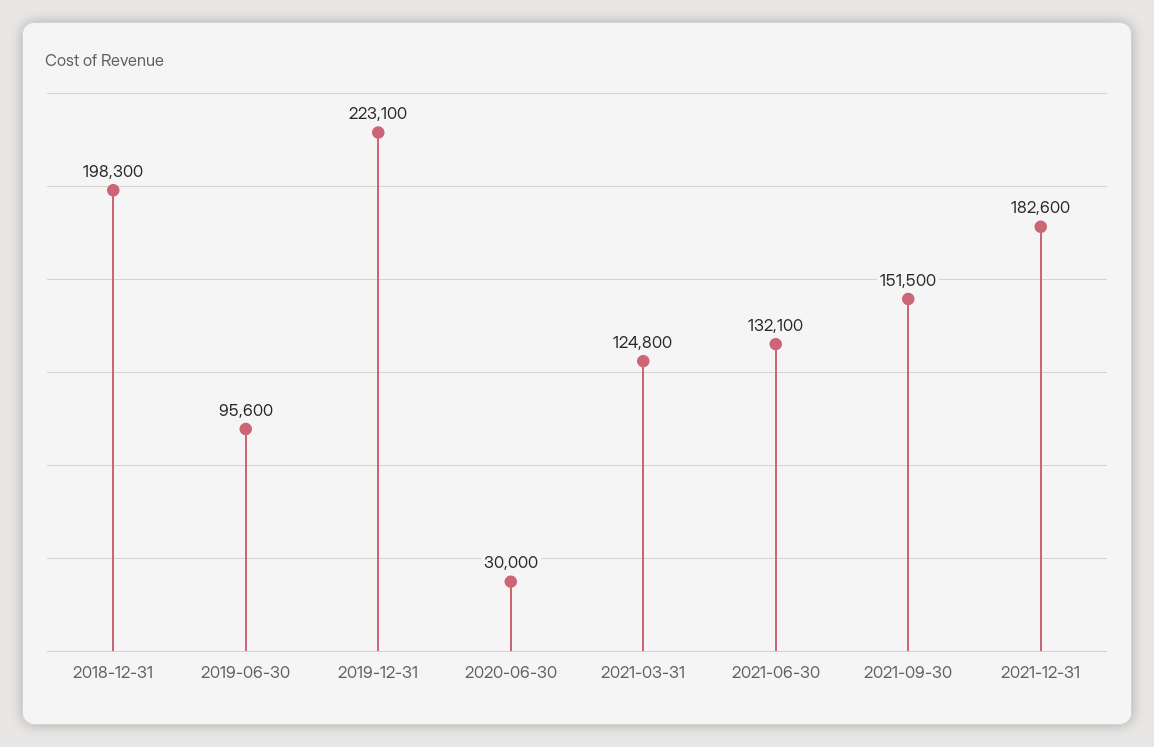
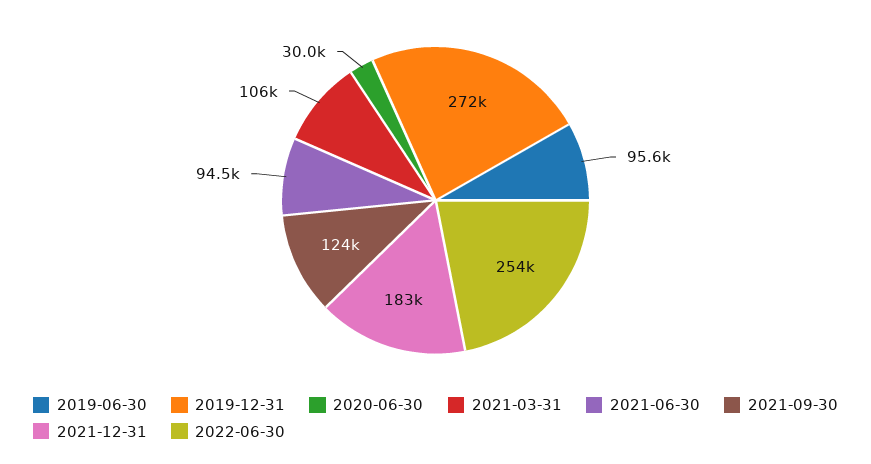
2018-12-31: 198300 -> none
2019-12-31: 223100 -> 272000
2021-03-31: 124800 -> 106000
2021-06-30: 132100 -> 94500
2021-09-30: 151500 -> 124000
2022-06-30: none -> 254000

